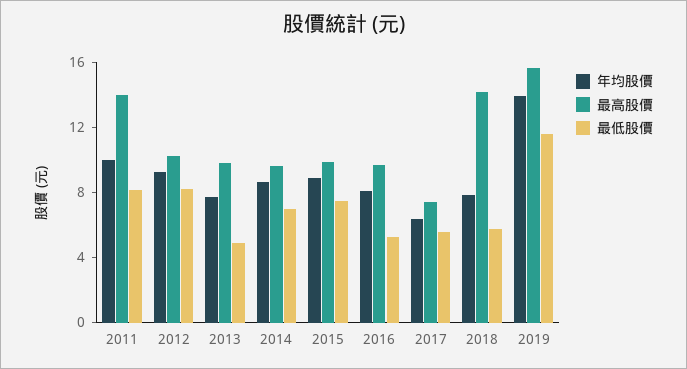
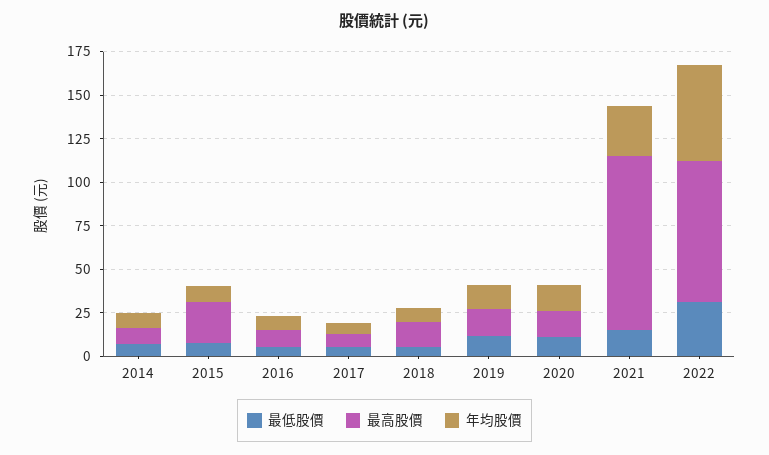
年均股價, 2011: 10 -> none
最高股價, 2011: 14 -> none
最低股價, 2011: 8 -> none
年均股價, 2012: 9 -> none
最高股價, 2012: 10 -> none
最低股價, 2012: 8 -> none
年均股價, 2013: 8 -> none
最高股價, 2013: 10 -> none
最低股價, 2013: 5 -> none
最高股價, 2015: 10 -> 25
最低股價, 2020: none -> 10
最高股價, 2020: none -> 15
年均股價, 2020: none -> 15
最低股價, 2021: none -> 15
最高股價, 2021: none -> 100
年均股價, 2021: none -> 30
最低股價, 2022: none -> 30
最高股價, 2022: none -> 80
年均股價, 2022: none -> 55

